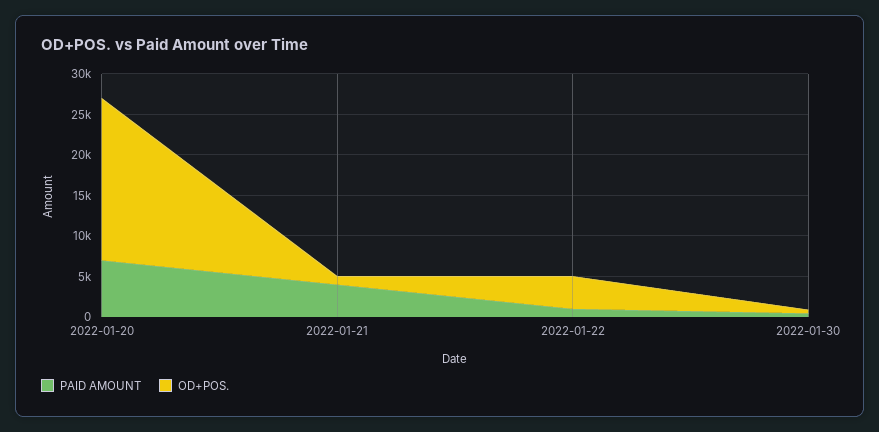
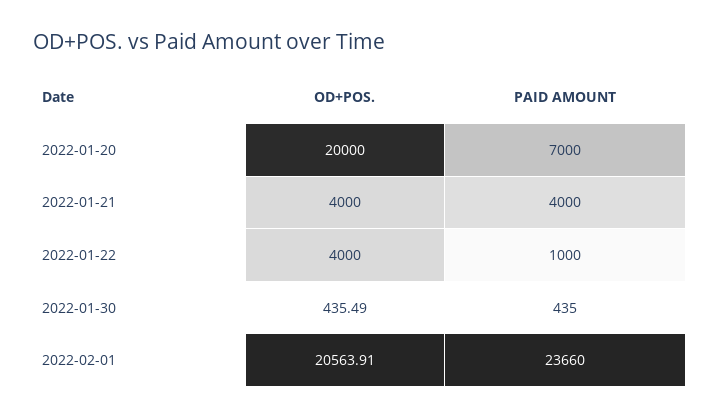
OD+POS., 2022-01-21: 1000 -> 4000
OD+POS., 2022-02-01: none -> 20563.91
PAID AMOUNT, 2022-02-01: none -> 23660

